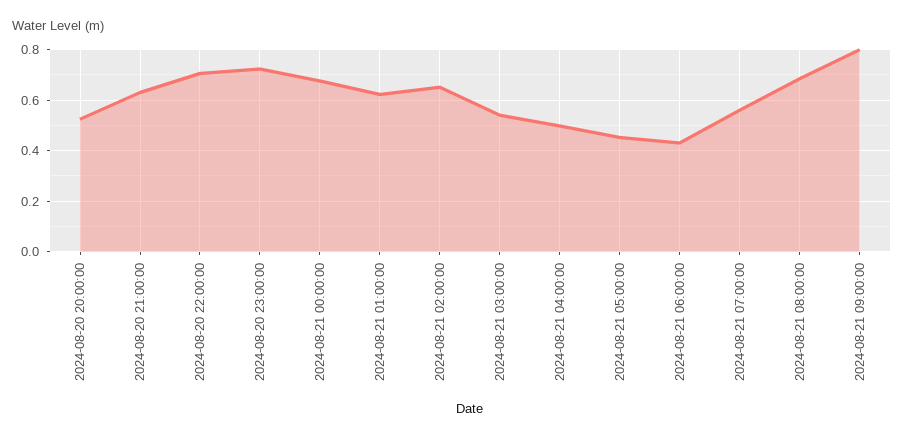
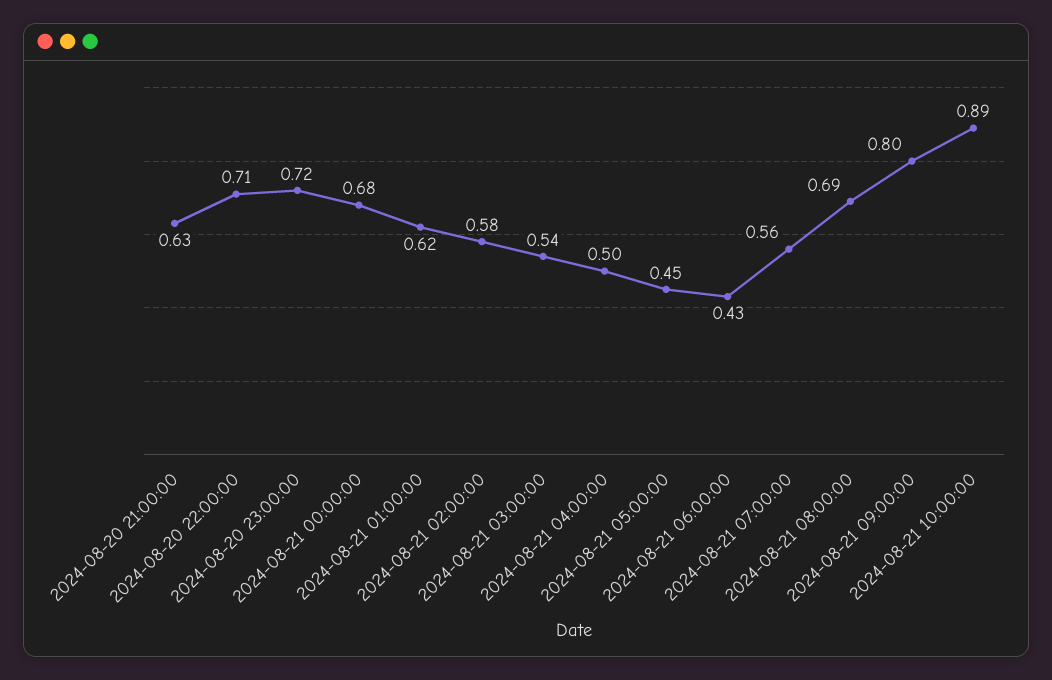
2024-08-20 20:00:00: 0.525 -> none
2024-08-21 02:00:00: 0.65 -> 0.58
2024-08-21 10:00:00: none -> 0.89

